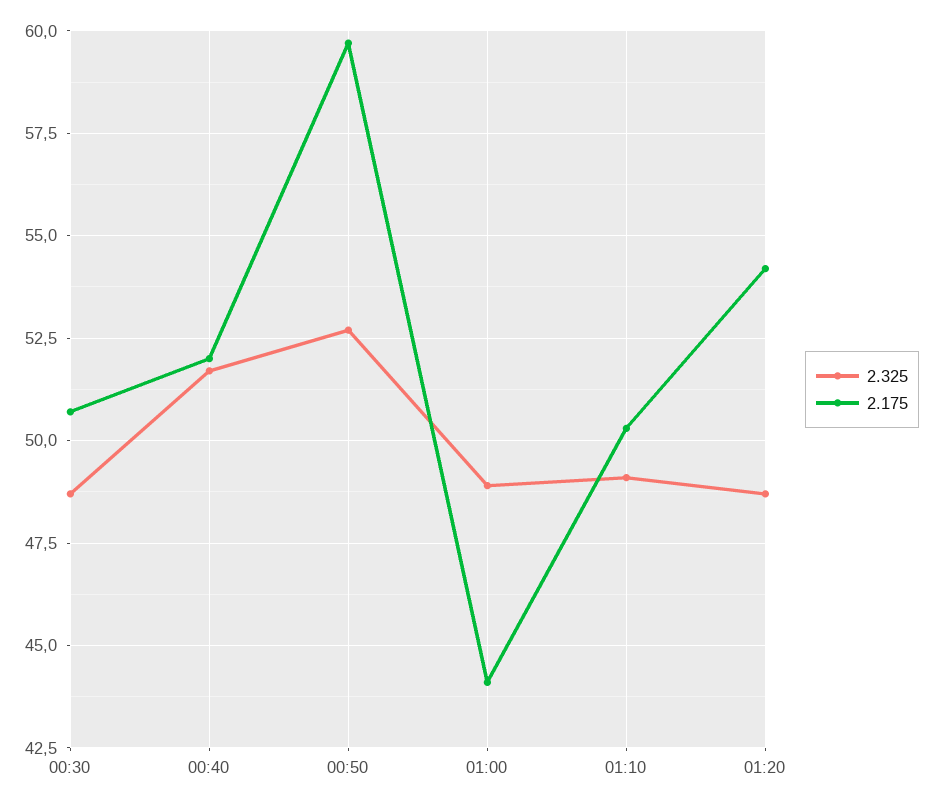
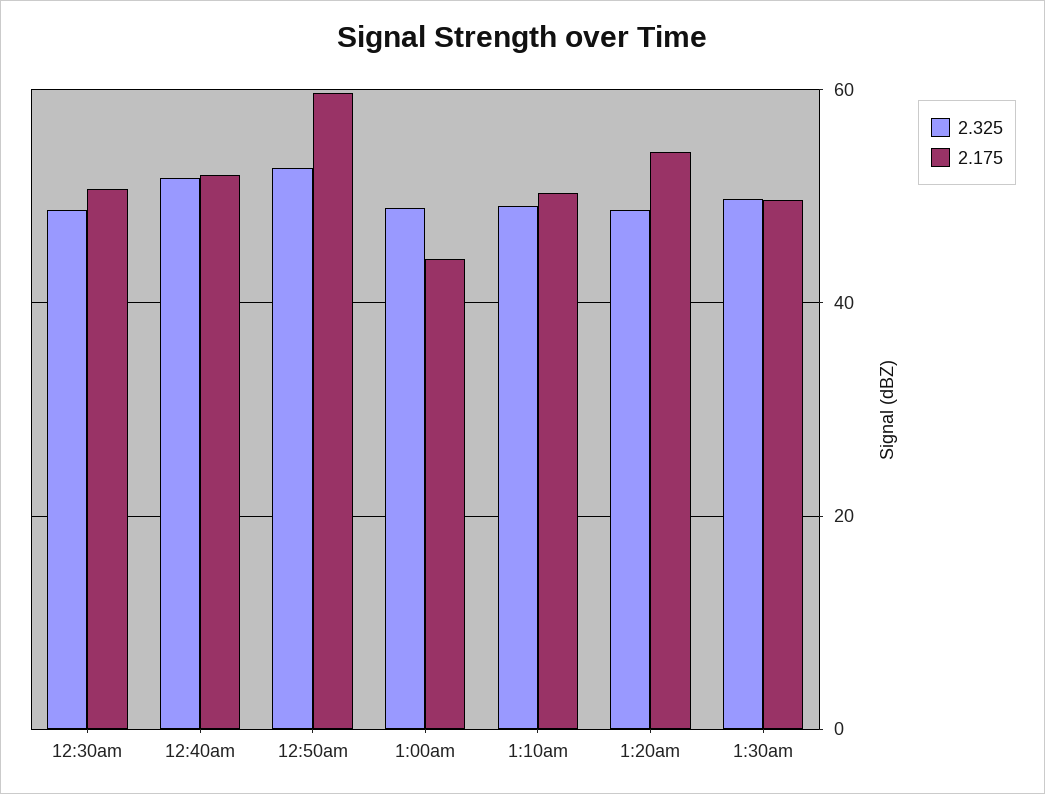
2.325, 1:30am: none -> 50
2.175, 1:30am: none -> 50

